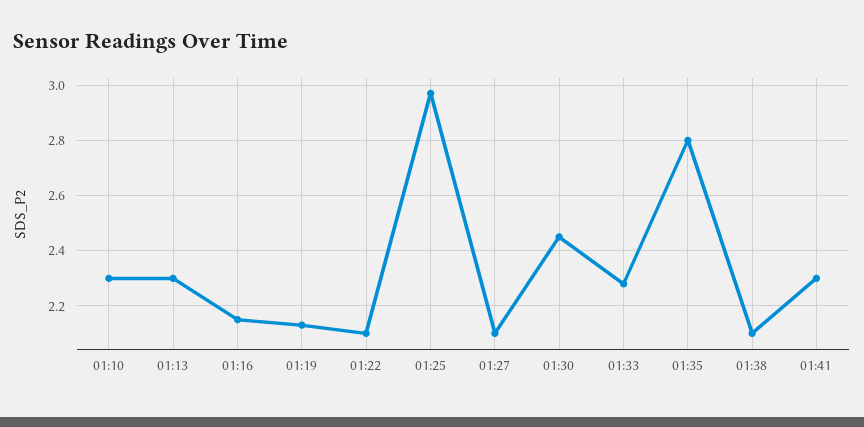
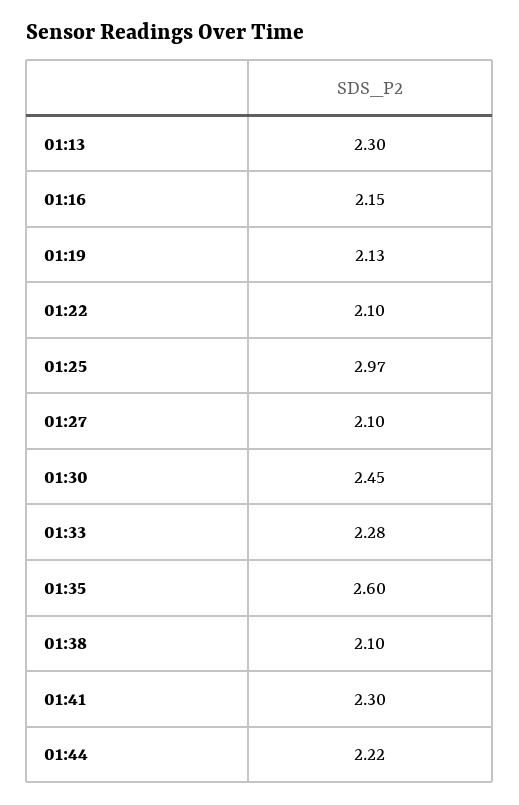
01:10: 2.3 -> none
01:35: 2.8 -> 2.6
01:44: none -> 2.22

